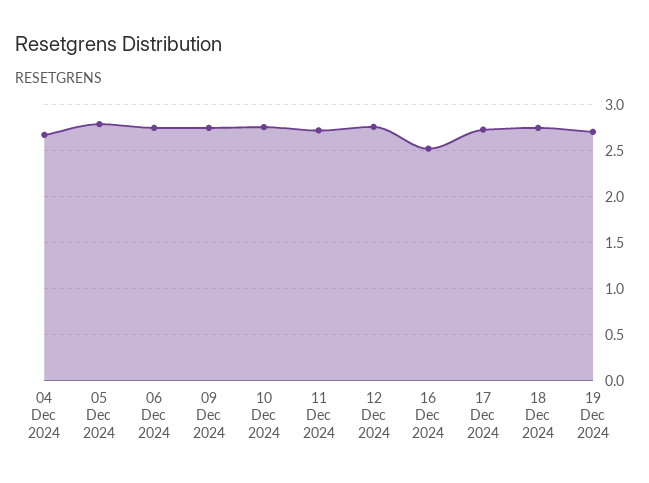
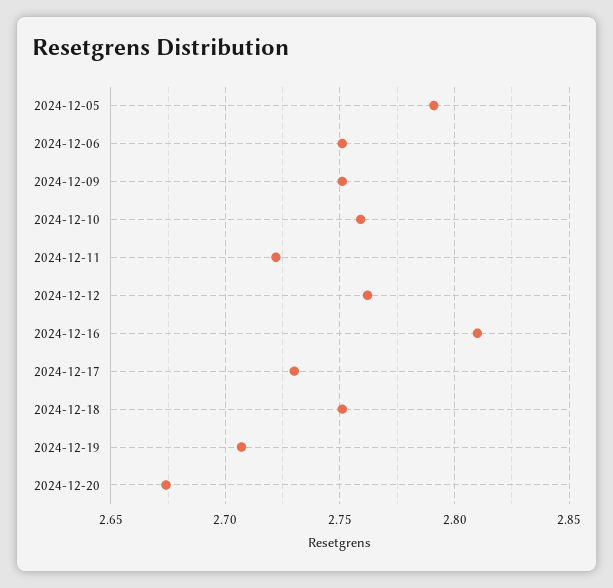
04 Dec 2024: 2.7 -> none
16 Dec 2024: 2.5 -> 2.81
2024-12-20: none -> 2.675

